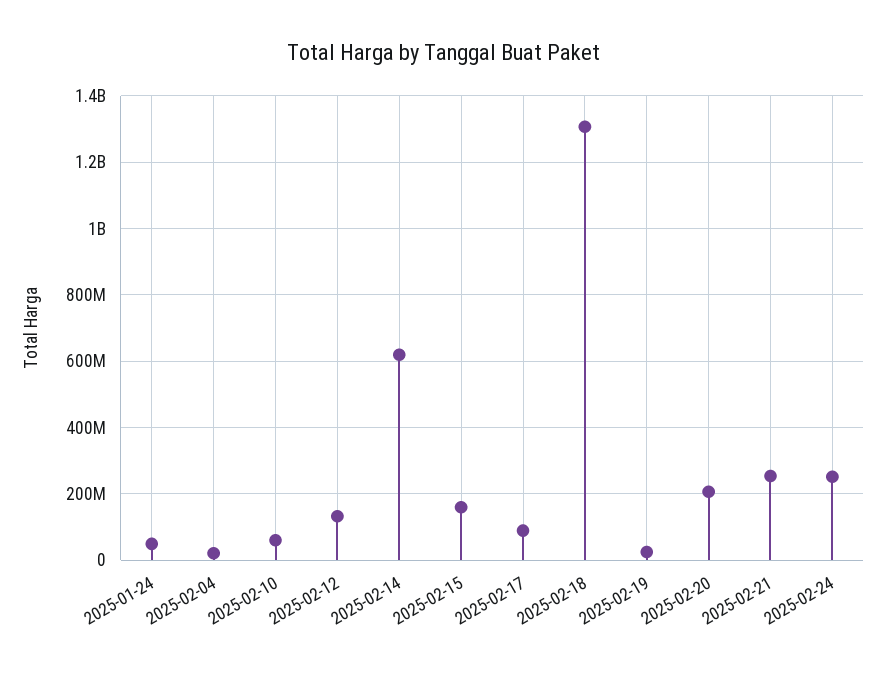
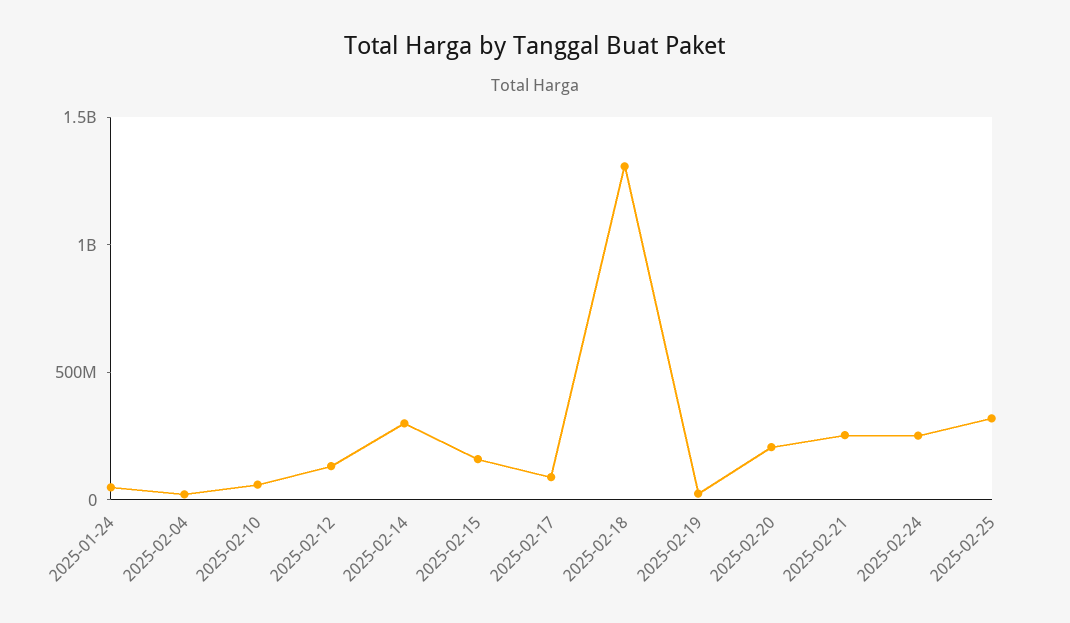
2025-02-14: 620000000 -> 300000000
2025-02-25: none -> 300000000

